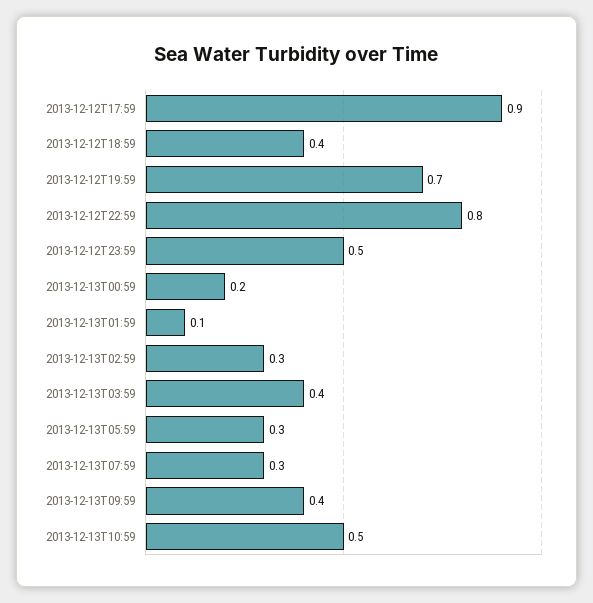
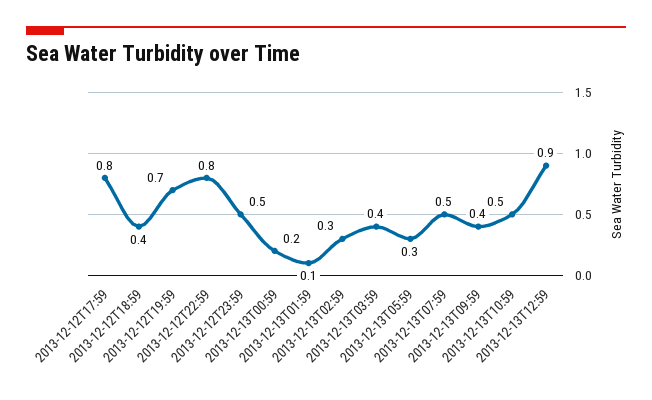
2013-12-12T17:59: 0.9 -> 0.8
2013-12-13T07:59: 0.3 -> 0.5
2013-12-13T12:59: none -> 0.9

